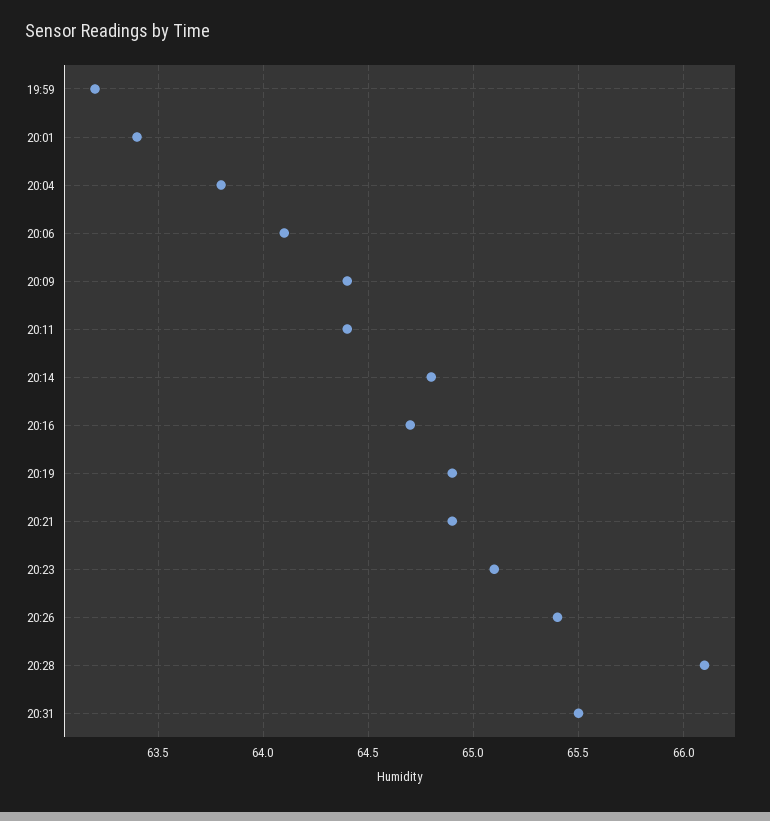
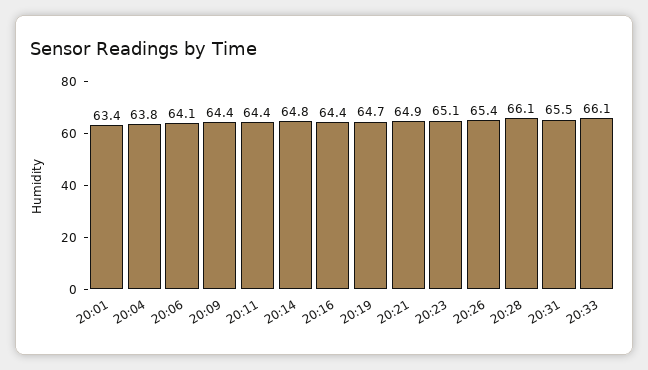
19:59: 63.2 -> none
20:16: 64.7 -> 64.4
20:19: 64.9 -> 64.7
20:33: none -> 66.1

